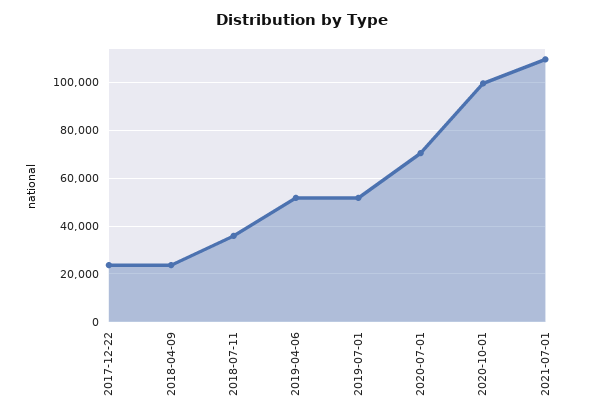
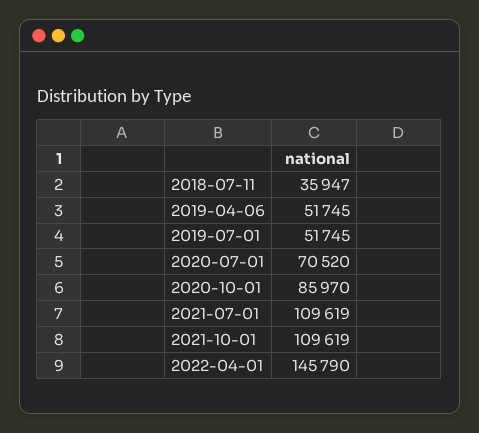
2017-12-22: 25000 -> none
2018-04-09: 25000 -> none
2020-10-01: 100000 -> 85970
2021-10-01: none -> 109619
2022-04-01: none -> 145790

